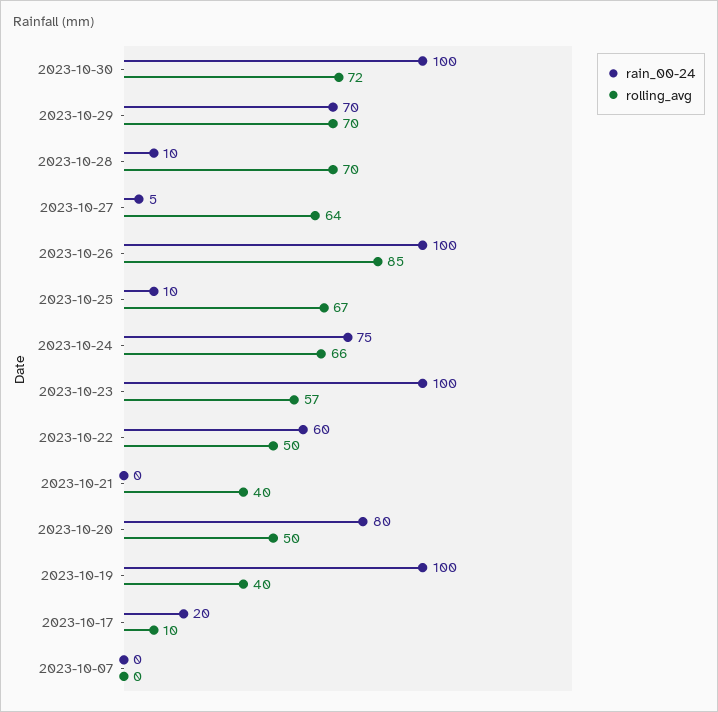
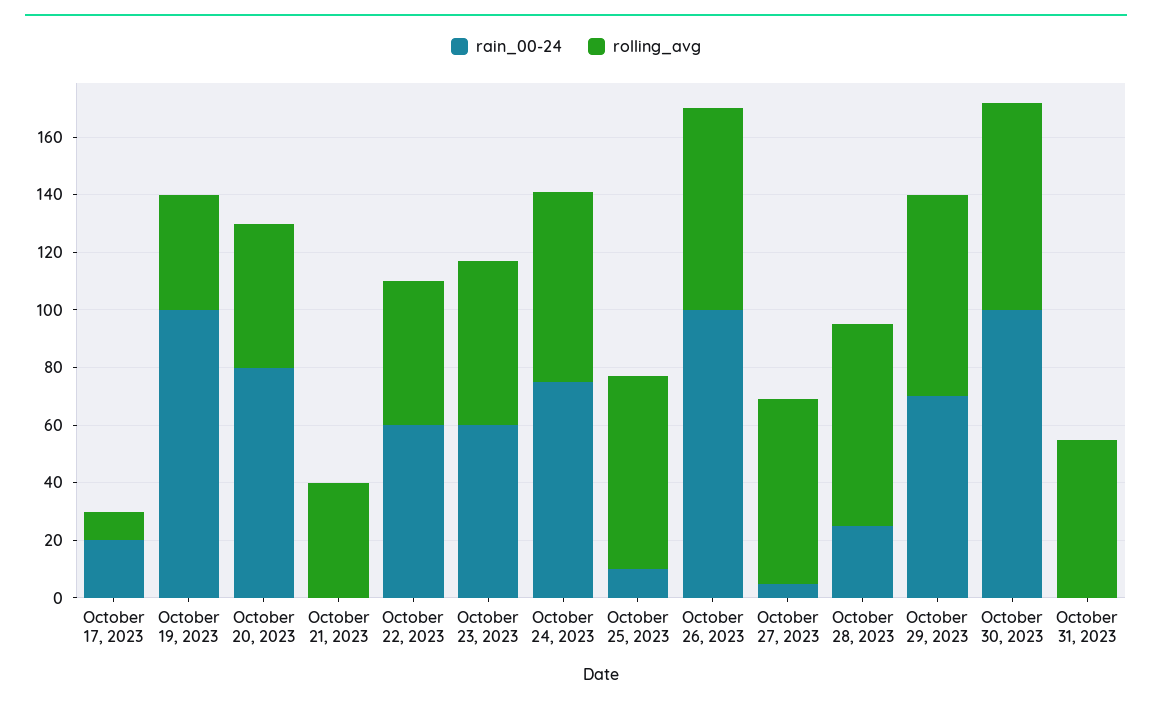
rain_00-24, 2023-10-28: 10 -> 25
rolling_avg, 2023-10-26: 85 -> 70
rain_00-24, 2023-10-23: 100 -> 60
rain_00-24, 2023-10-07: 0 -> none
rolling_avg, 2023-10-07: 0 -> none
rain_00-24, October 31, 2023: none -> 0
rolling_avg, October 31, 2023: none -> 55

